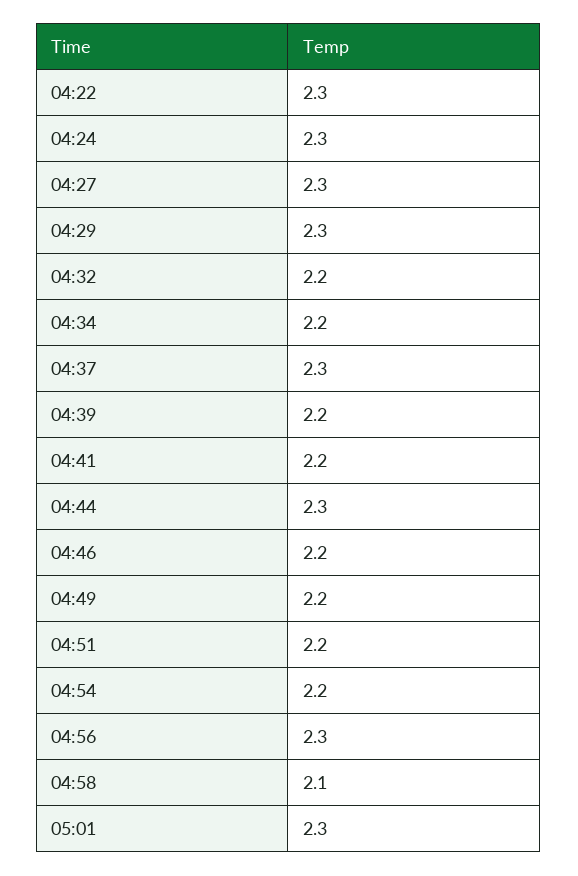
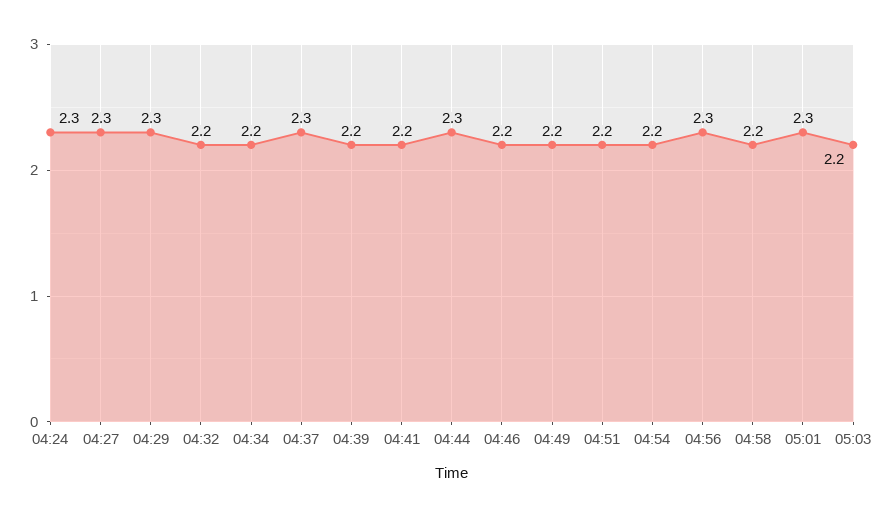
04:22: 2.3 -> none
04:58: 2.1 -> 2.2
05:03: none -> 2.2

